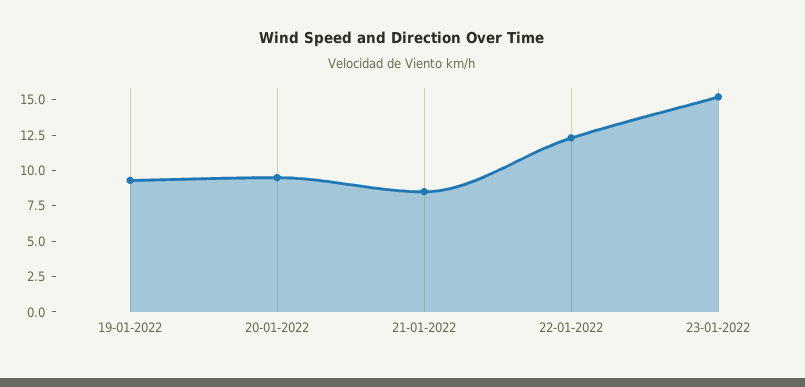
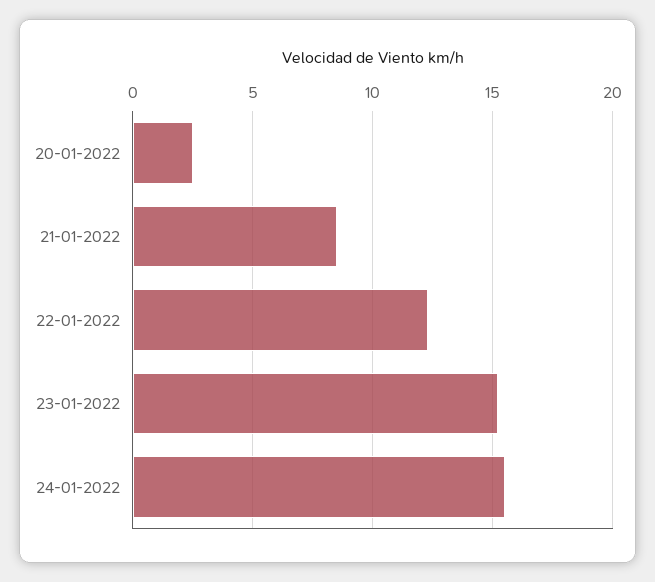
19-01-2022: 10 -> none
20-01-2022: 10 -> 2.5
24-01-2022: none -> 15.5

